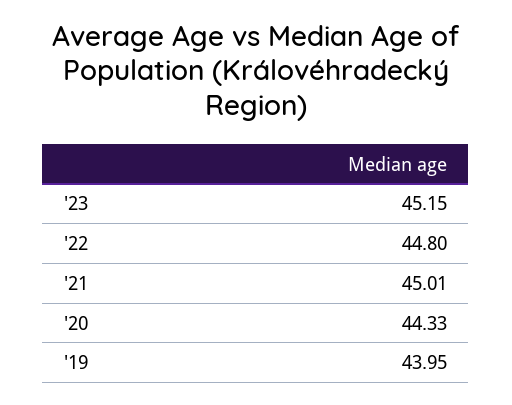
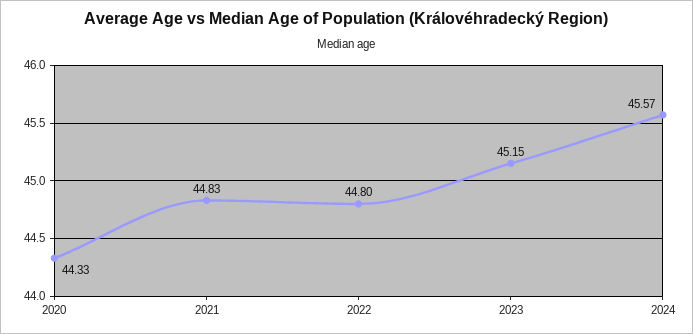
'21: 45.01 -> 44.83
'19: 43.95 -> none
2024: none -> 45.57

